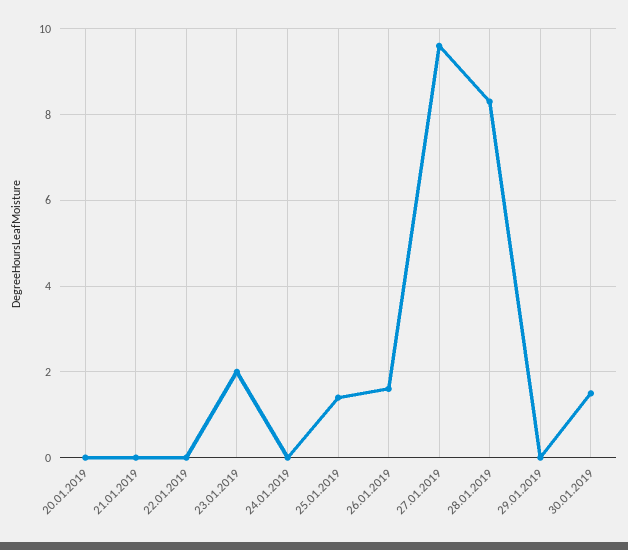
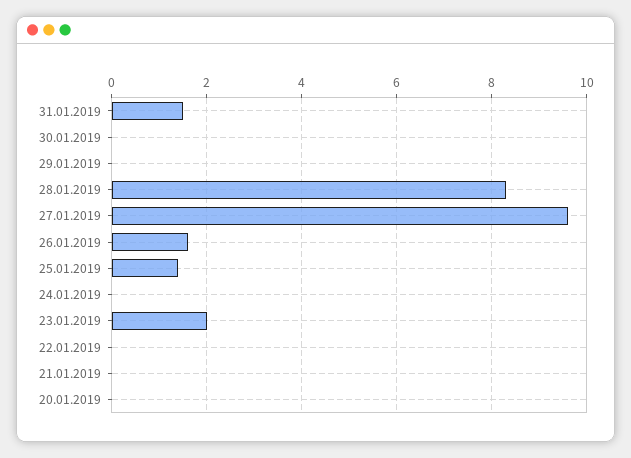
30.01.2019: 1.5 -> 0
31.01.2019: none -> 1.5

